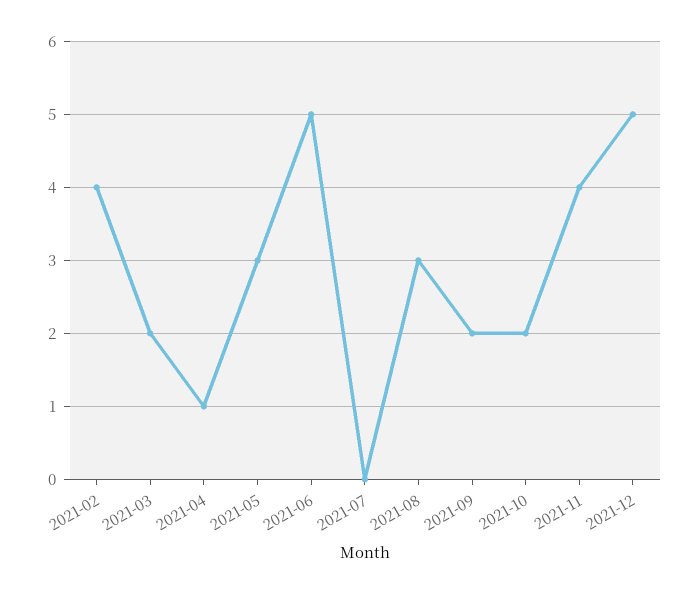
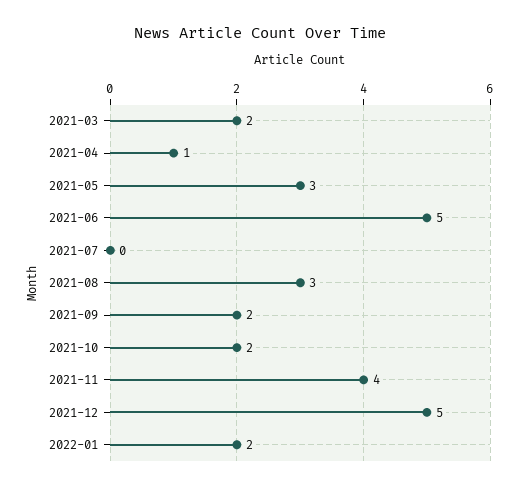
2021-02: 4 -> none
2022-01: none -> 2

